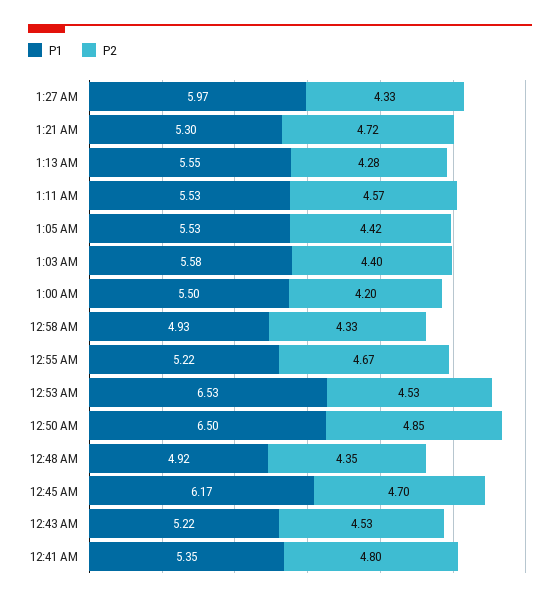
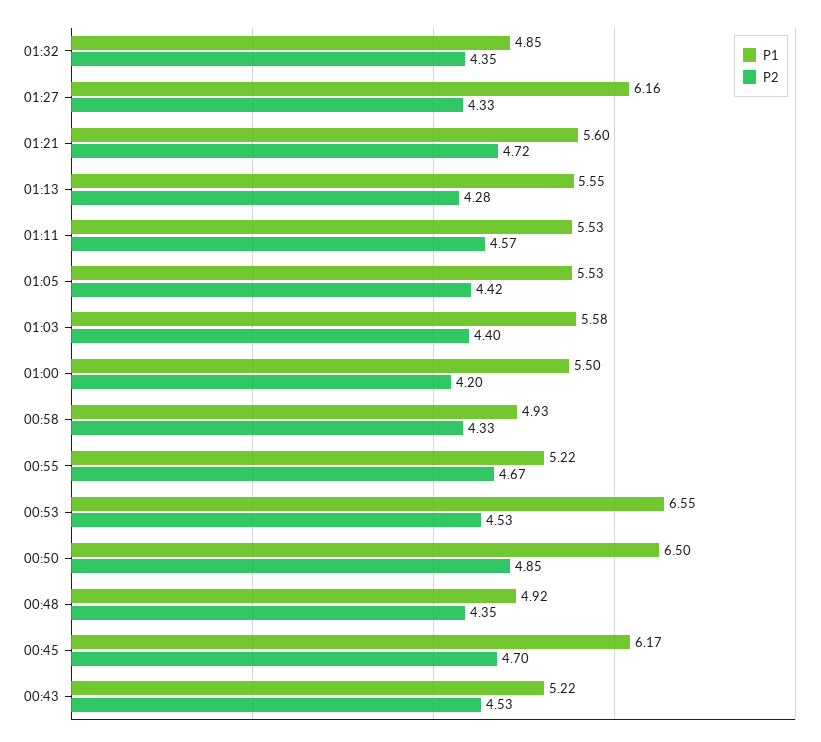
P1, 1:27 AM: 5.97 -> 6.16
P1, 1:21 AM: 5.3 -> 5.6
P1, 12:53 AM: 6.53 -> 6.55
P1, 12:41 AM: 5.35 -> none
P2, 12:41 AM: 4.8 -> none
P1, 01:32: none -> 4.85
P2, 01:32: none -> 4.35

